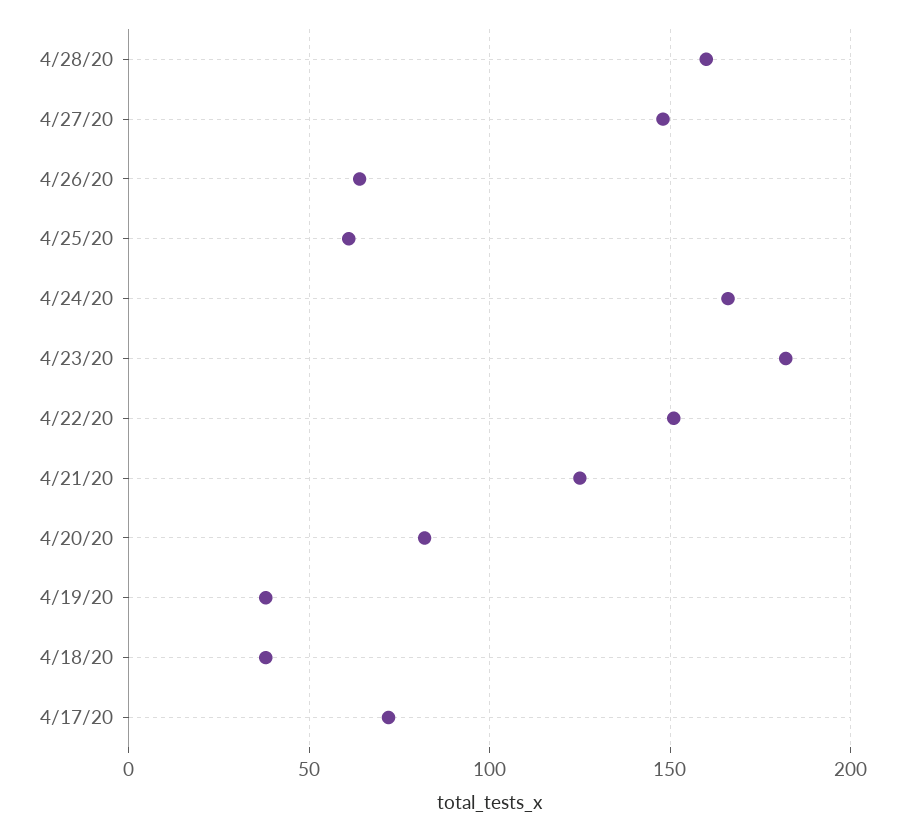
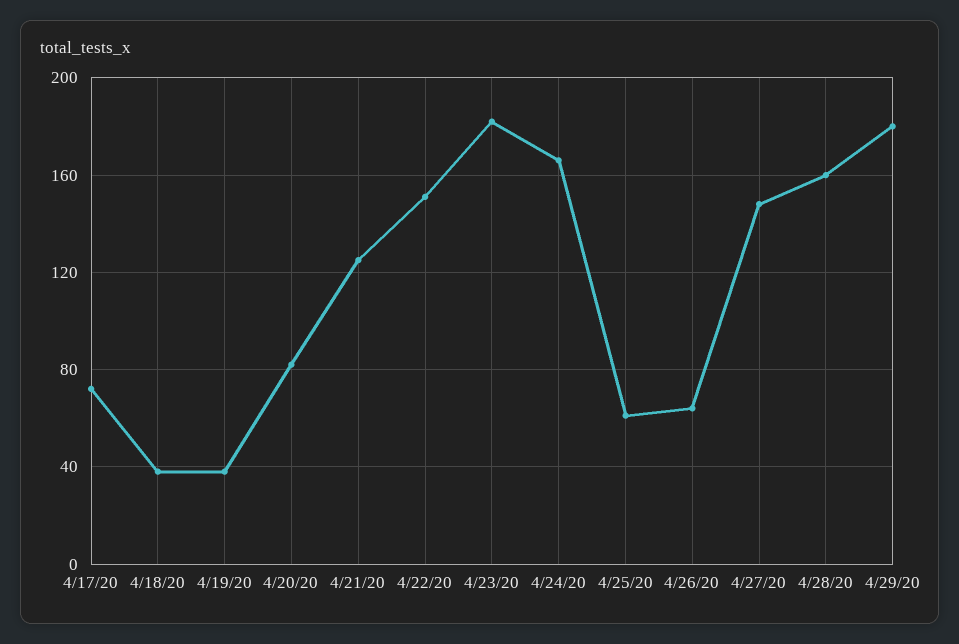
4/29/20: none -> 180

